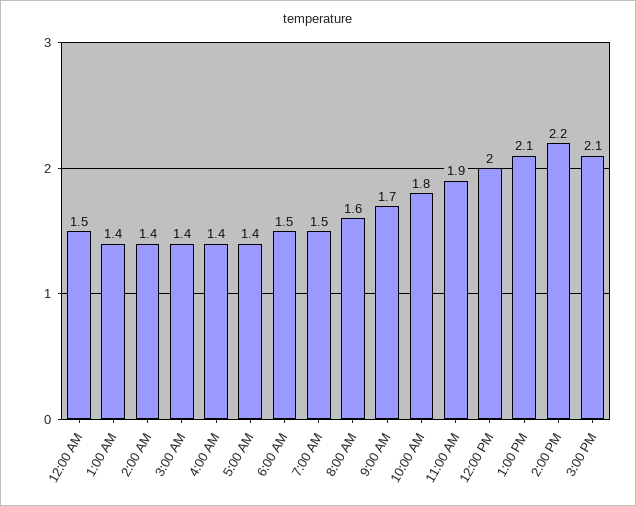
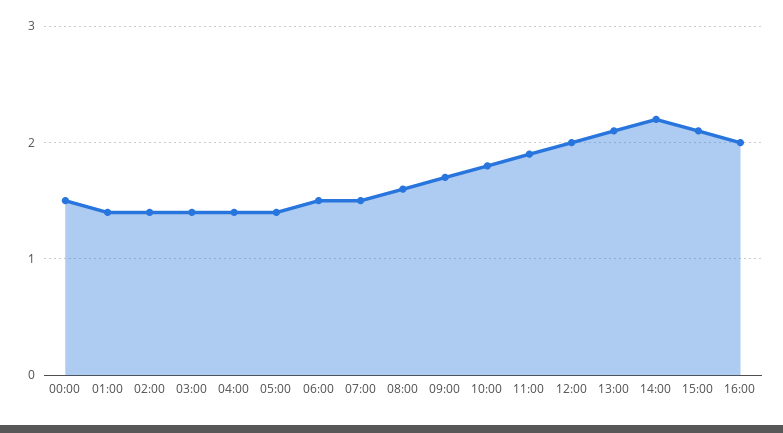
16:00: none -> 2

